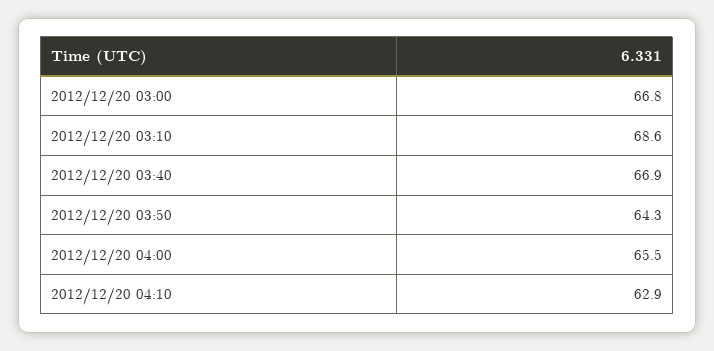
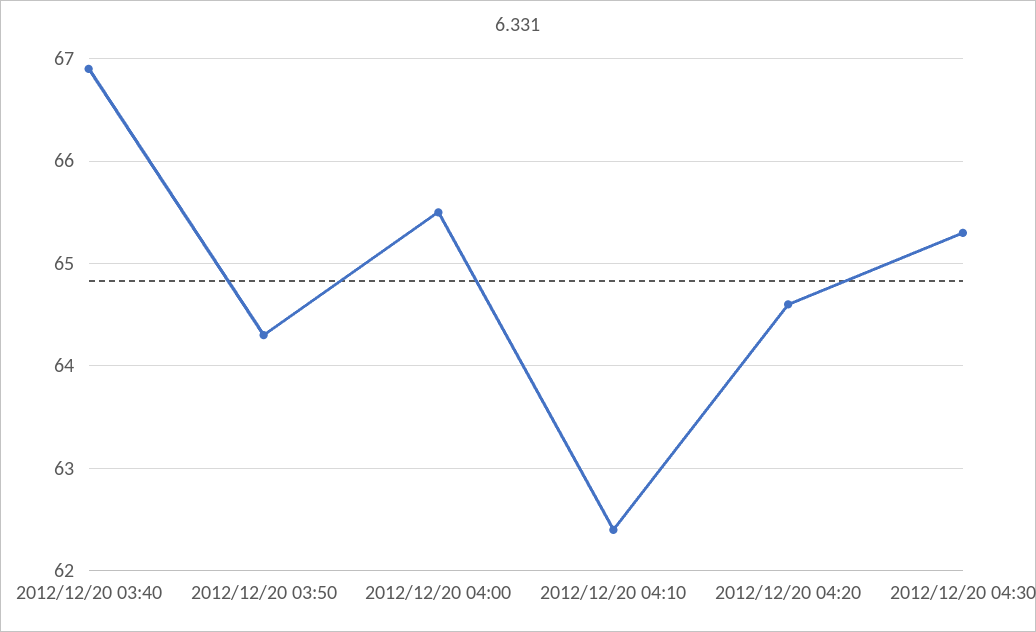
2012/12/20 03:00: 66.8 -> none
2012/12/20 03:10: 68.6 -> none
2012/12/20 04:10: 62.9 -> 62.4
2012/12/20 04:20: none -> 64.6
2012/12/20 04:30: none -> 65.3

